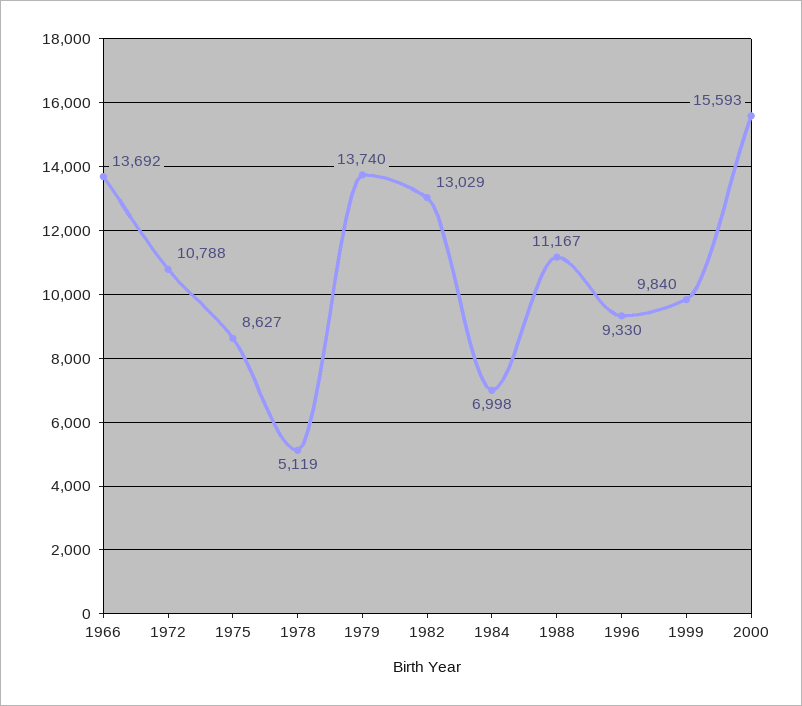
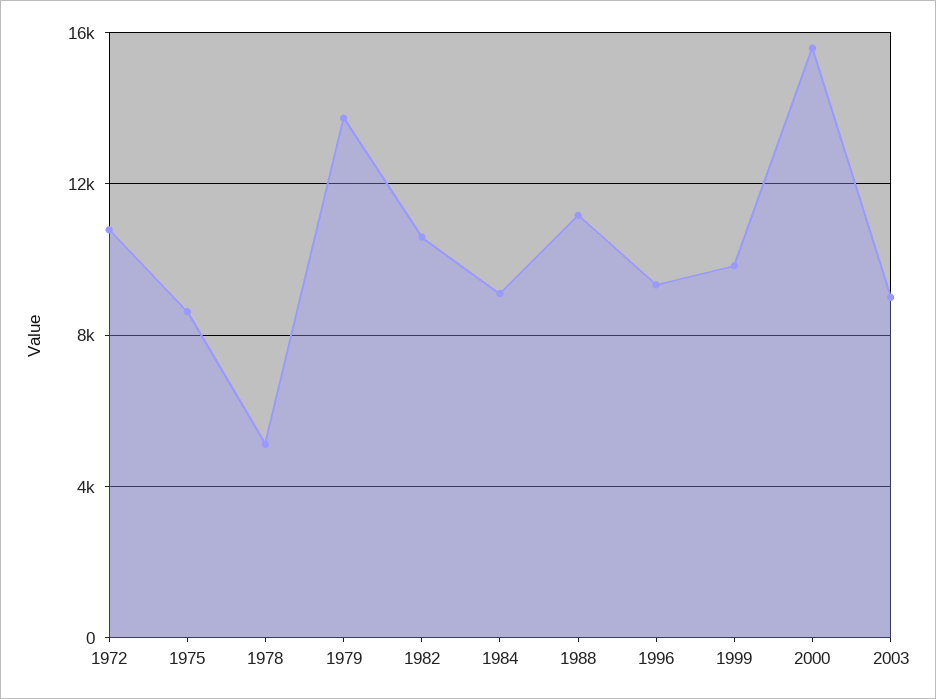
1966: 13692 -> none
1982: 13029 -> 10500
1984: 6998 -> 9000
2003: none -> 9000

